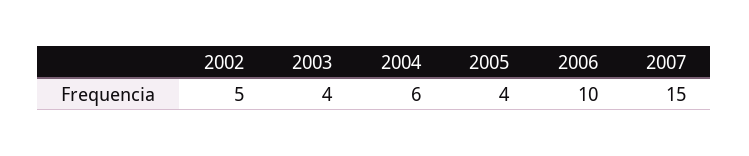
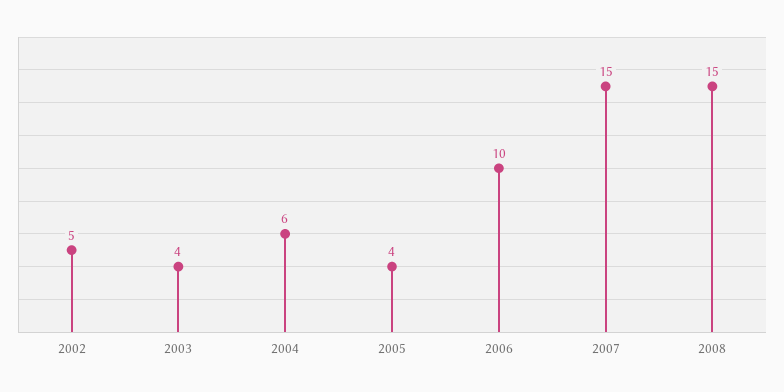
2008: none -> 15

